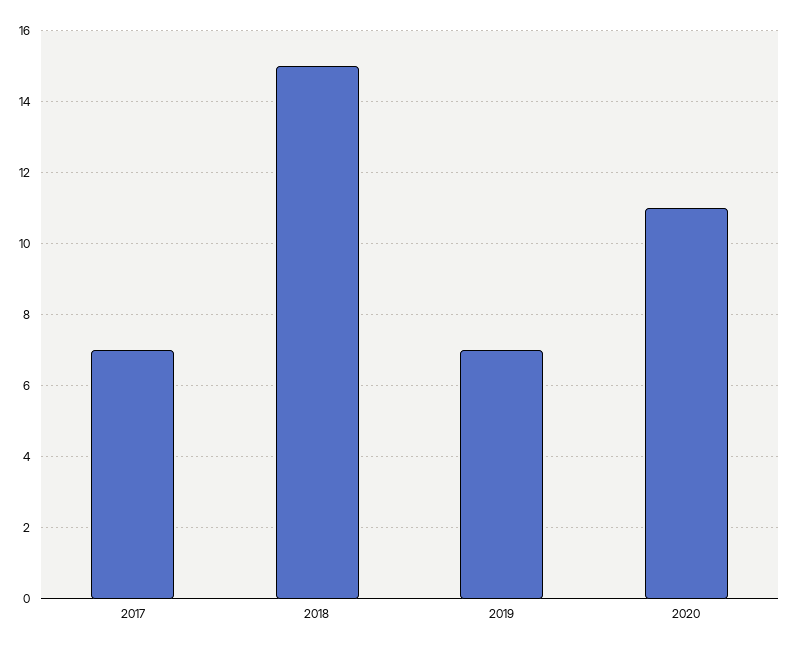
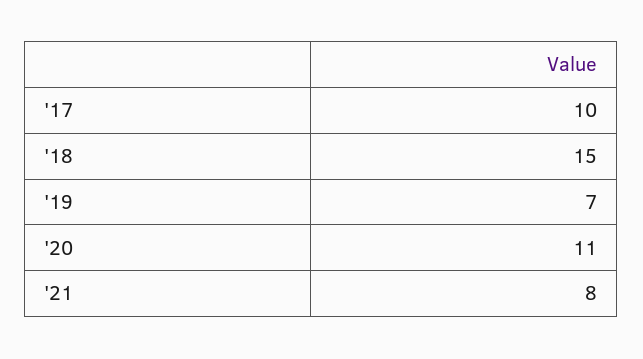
2017: 7 -> 10
'21: none -> 8

